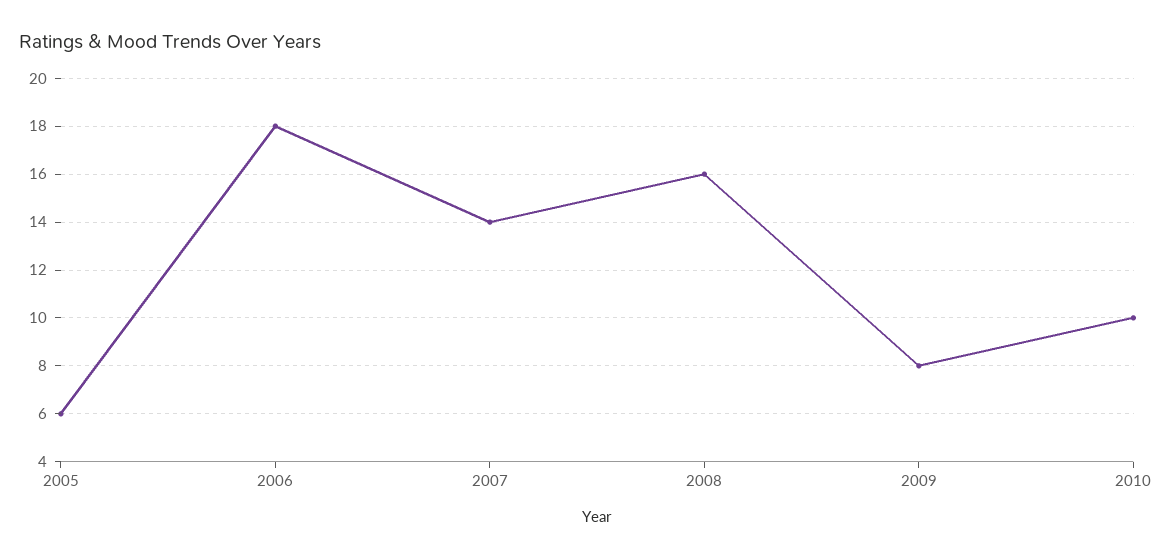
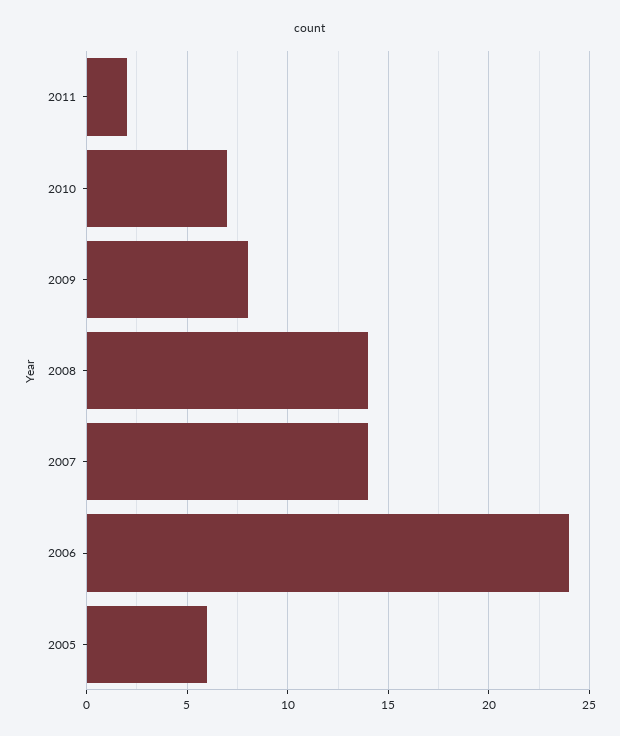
2006: 18 -> 24
2008: 16 -> 14
2010: 10 -> 7
2011: none -> 2

